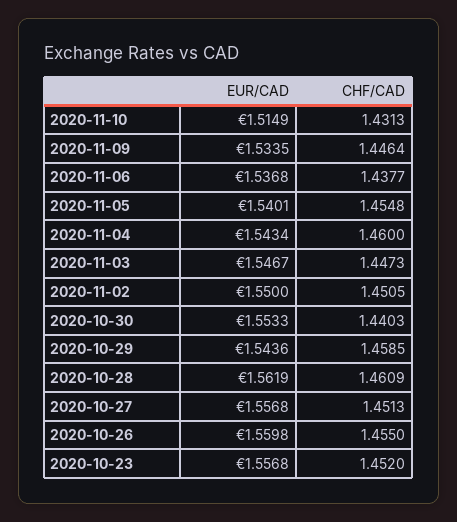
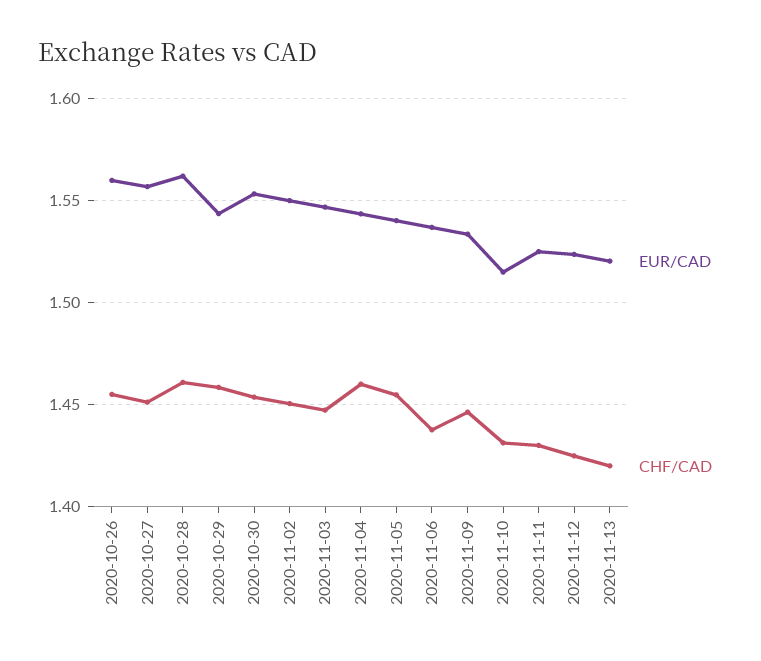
CHF/CAD, 2020-10-30: 1.4403 -> 1.455
EUR/CAD, 2020-10-23: 1.5568 -> none
CHF/CAD, 2020-10-23: 1.452 -> none
EUR/CAD, 2020-11-11: none -> 1.525
CHF/CAD, 2020-11-11: none -> 1.43
EUR/CAD, 2020-11-12: none -> 1.525
CHF/CAD, 2020-11-12: none -> 1.425
EUR/CAD, 2020-11-13: none -> 1.52
CHF/CAD, 2020-11-13: none -> 1.42

